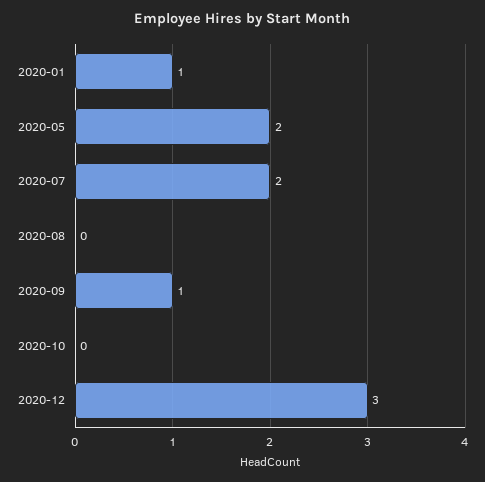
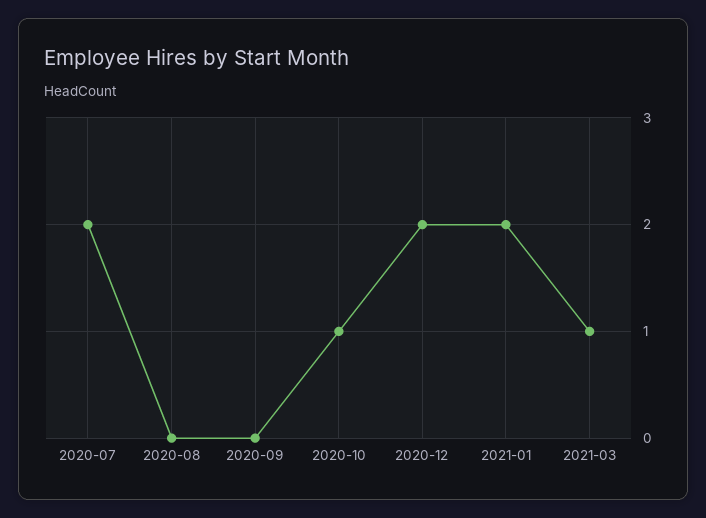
2020-01: 1 -> none
2020-05: 2 -> none
2020-09: 1 -> 0
2020-10: 0 -> 1
2020-12: 3 -> 2
2021-01: none -> 2
2021-03: none -> 1

